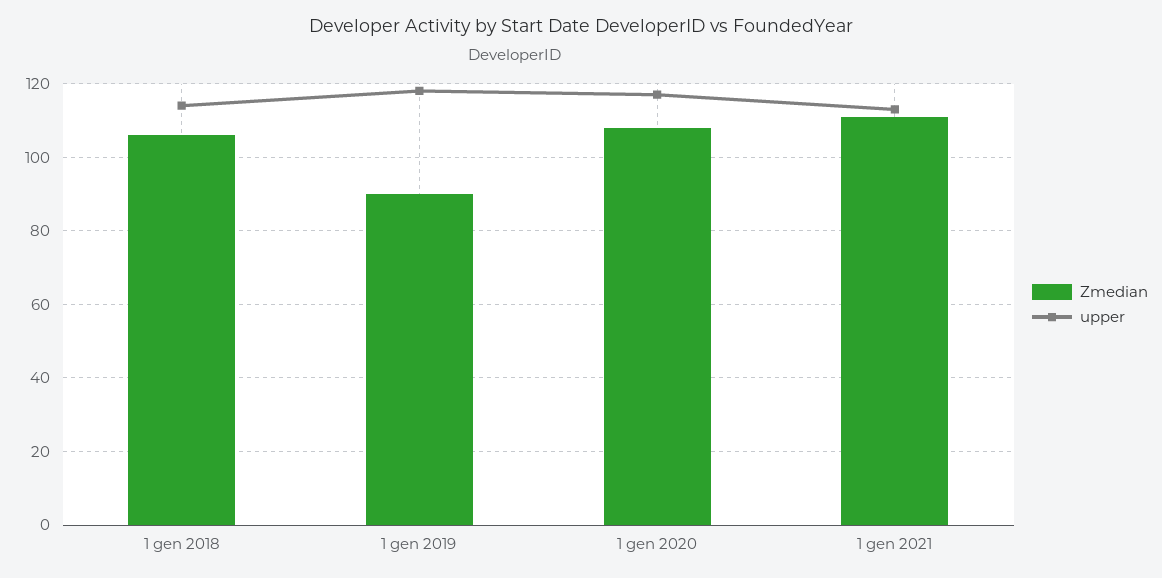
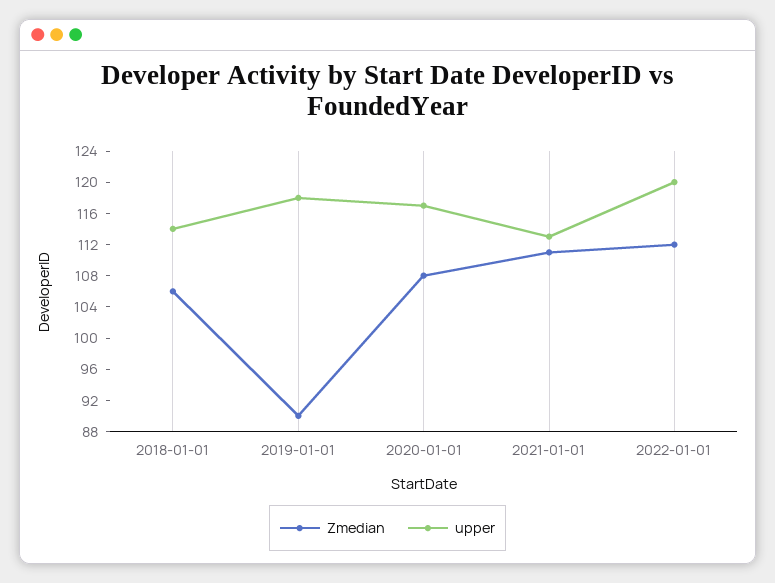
Zmedian, 2022-01-01: none -> 112
upper, 2022-01-01: none -> 120

